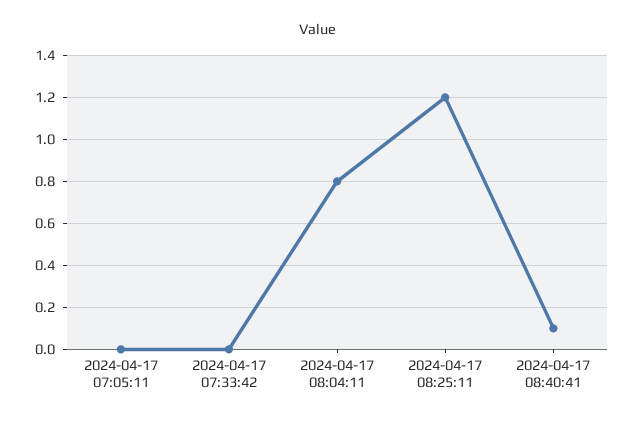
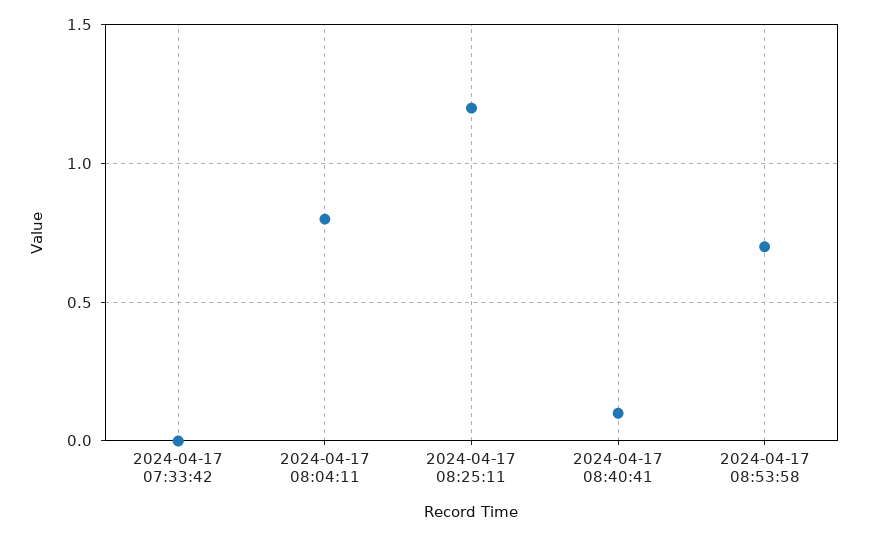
2024-04-17 07:05:11: 0 -> none
2024-04-17 08:53:58: none -> 0.7

